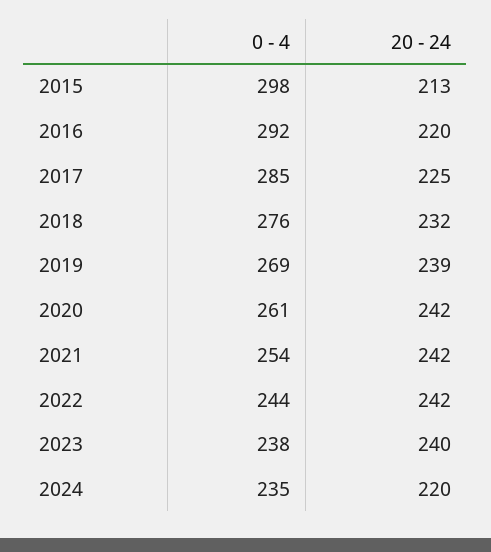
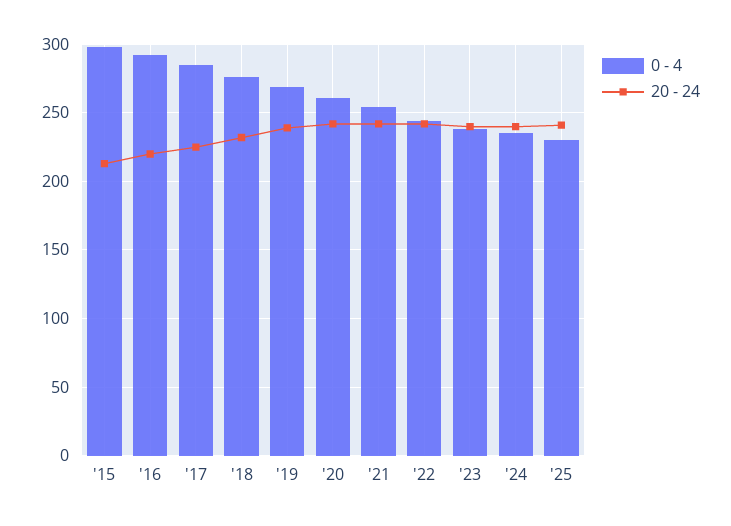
20 - 24, 2024: 220 -> 240
0 - 4, '25: none -> 230
20 - 24, '25: none -> 240

